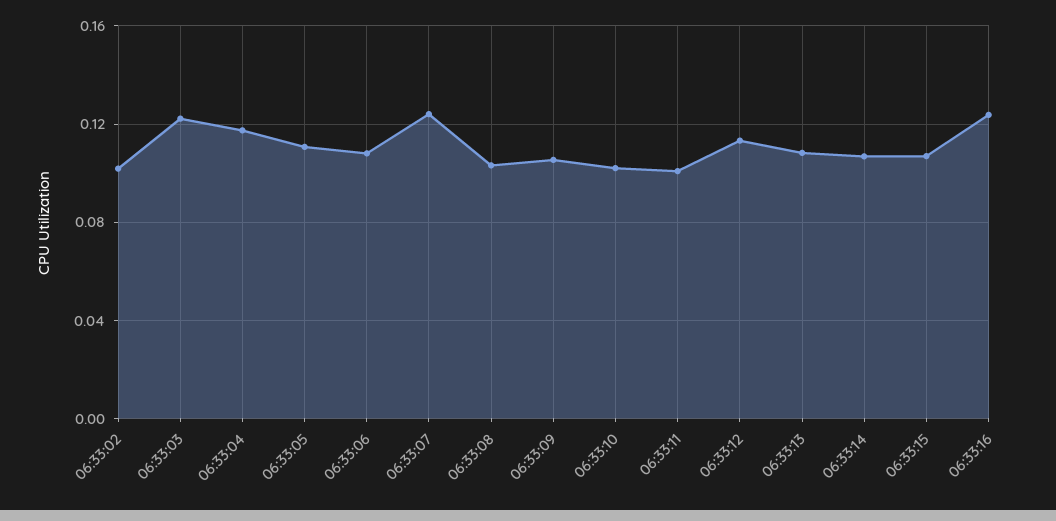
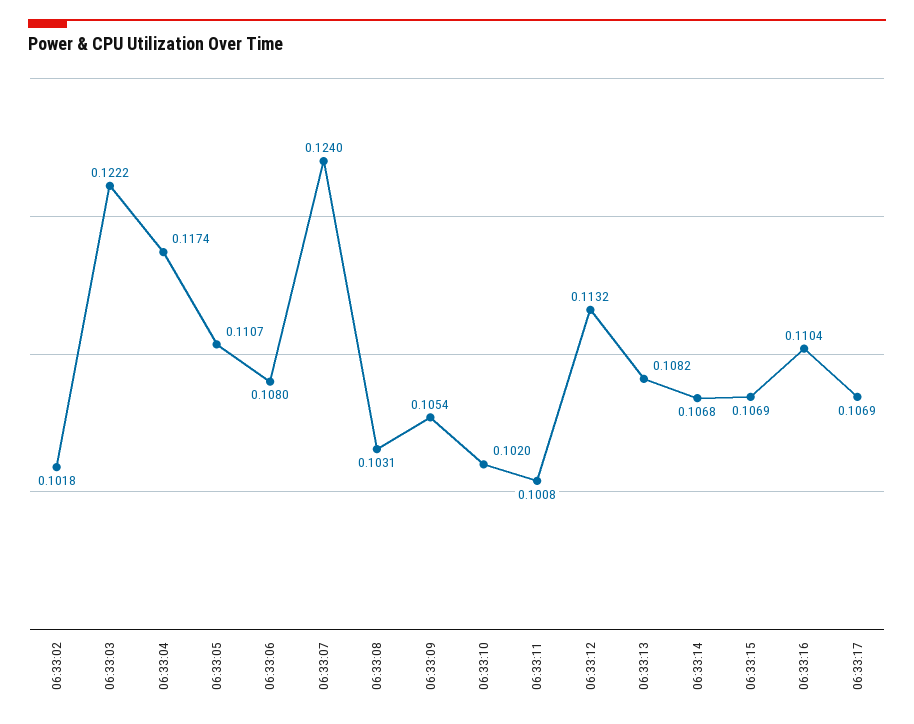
06:33:16: 0.125 -> 0.1104
06:33:17: none -> 0.1069

